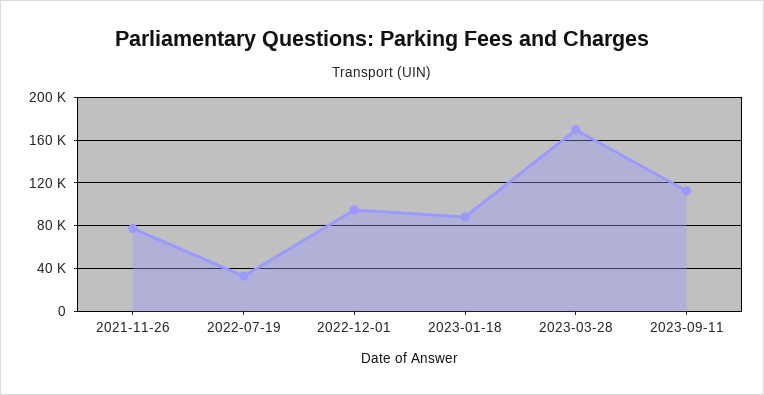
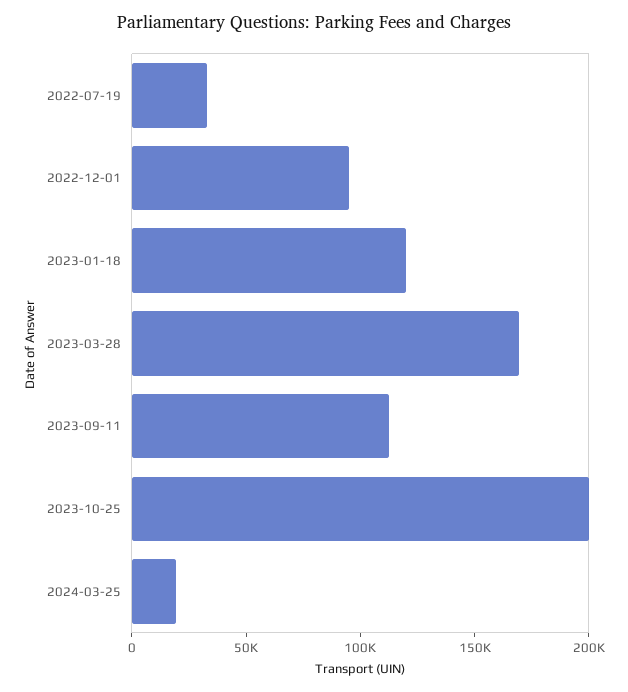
2021-11-26: 80000 -> none
2023-01-18: 90000 -> 120000
2023-10-25: none -> 200000
2024-03-25: none -> 20000

